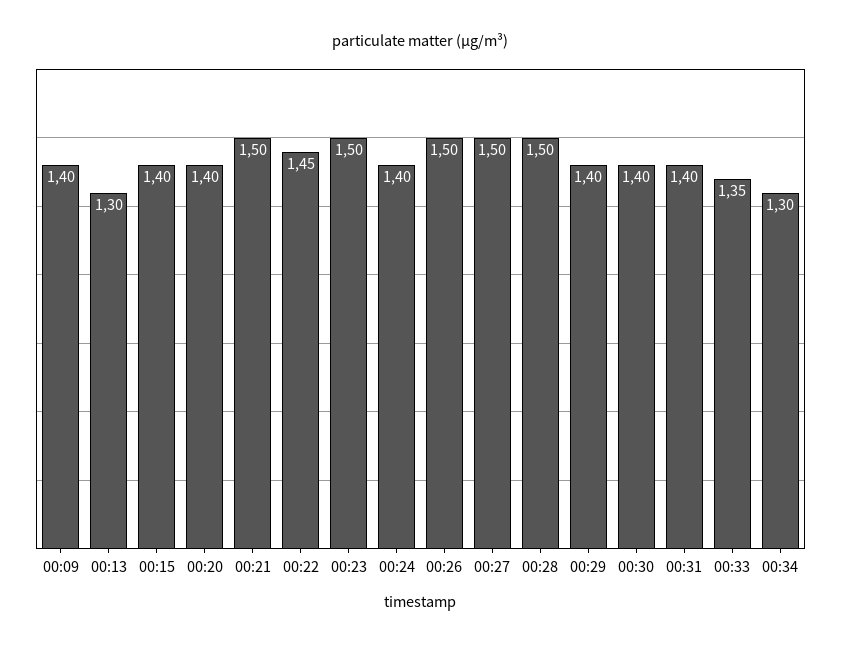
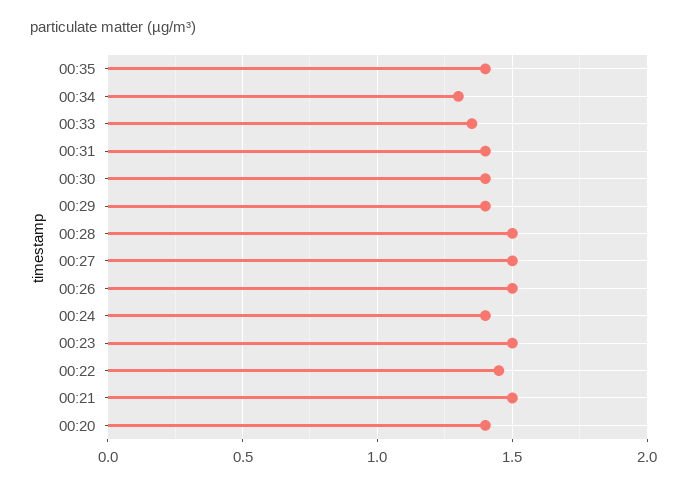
00:09: 1.4 -> none
00:13: 1.3 -> none
00:15: 1.4 -> none
00:35: none -> 1.4

